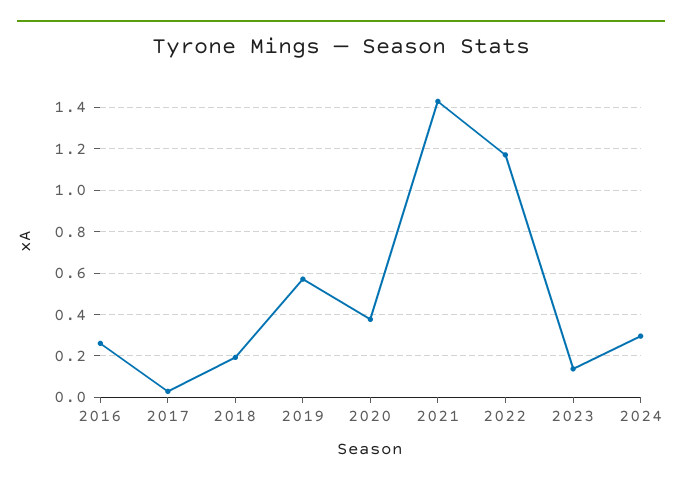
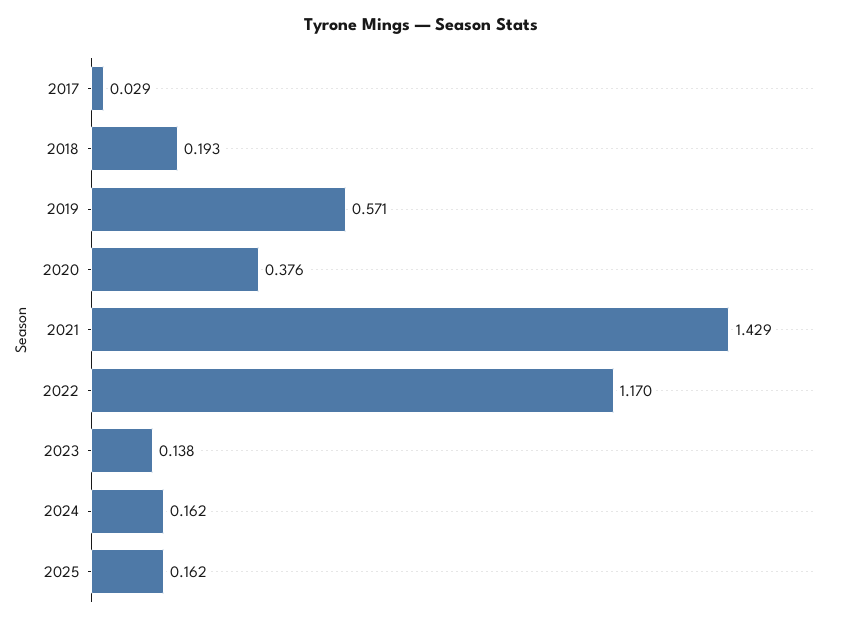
2016: 0.25 -> none
2024: 0.3 -> 0.162
2025: none -> 0.162

